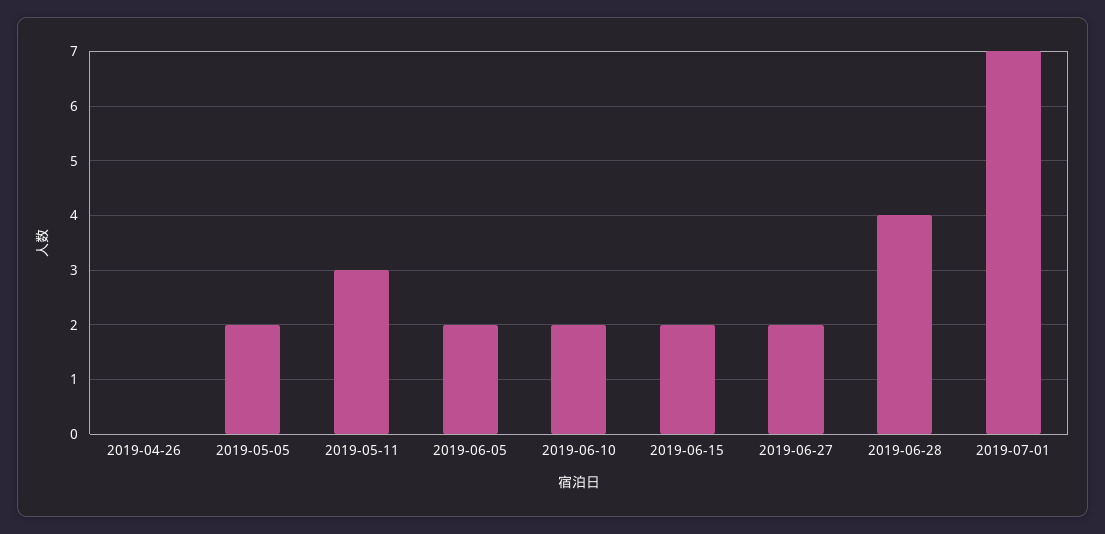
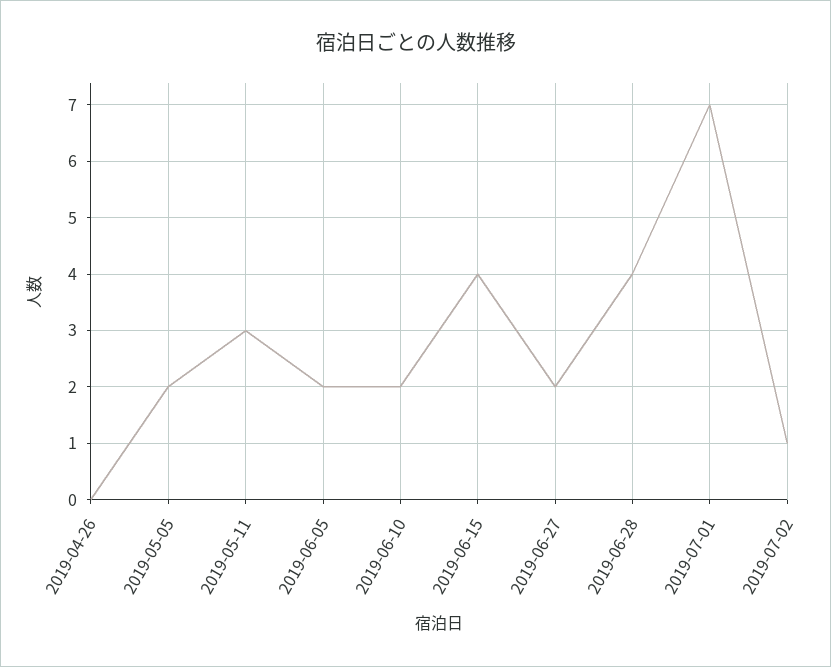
2019-06-15: 2 -> 4
2019-07-02: none -> 1

